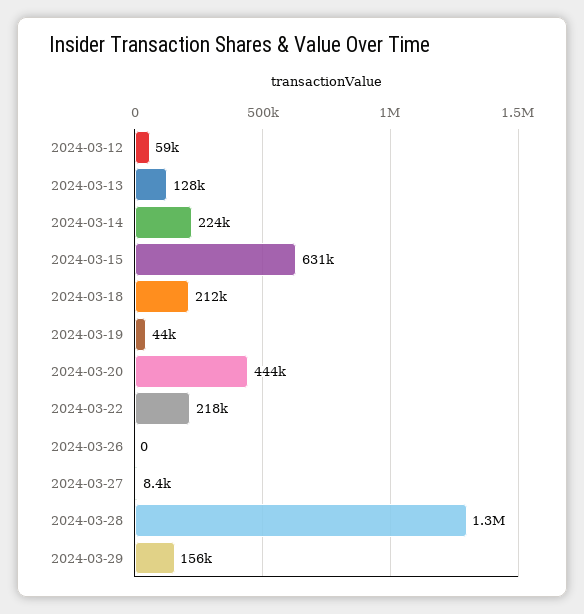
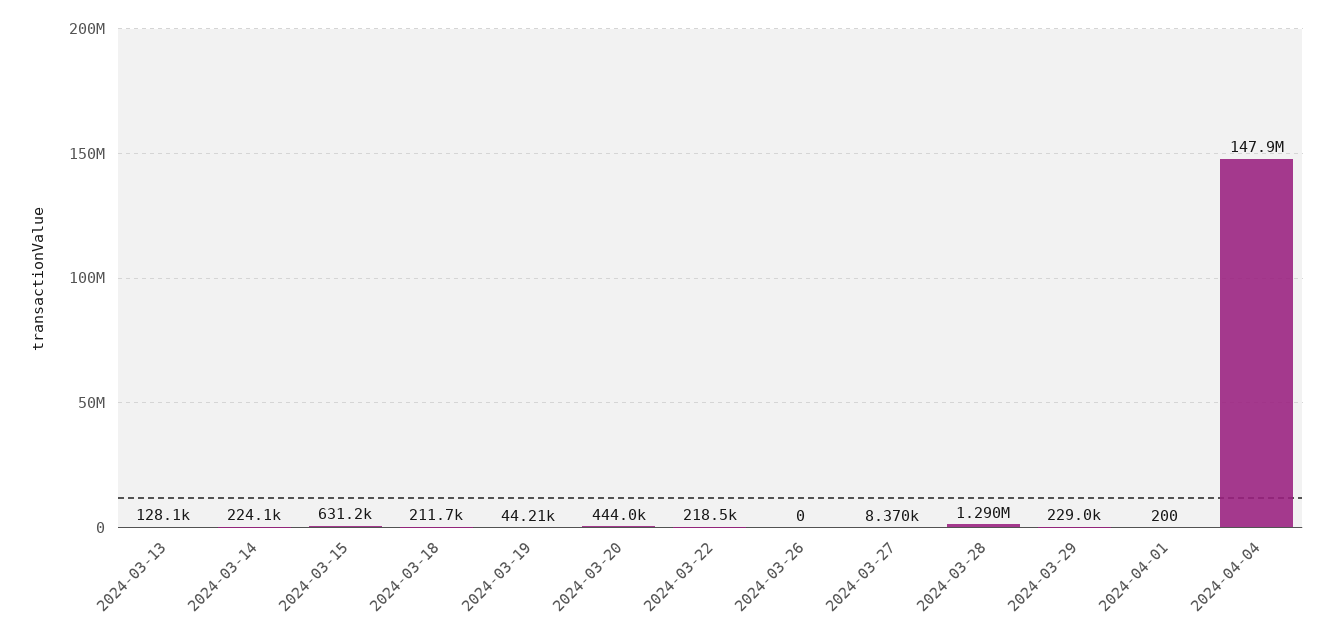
2024-03-12: 59000 -> none
2024-03-29: 156000 -> 229000
2024-04-01: none -> 200
2024-04-04: none -> 147900000

